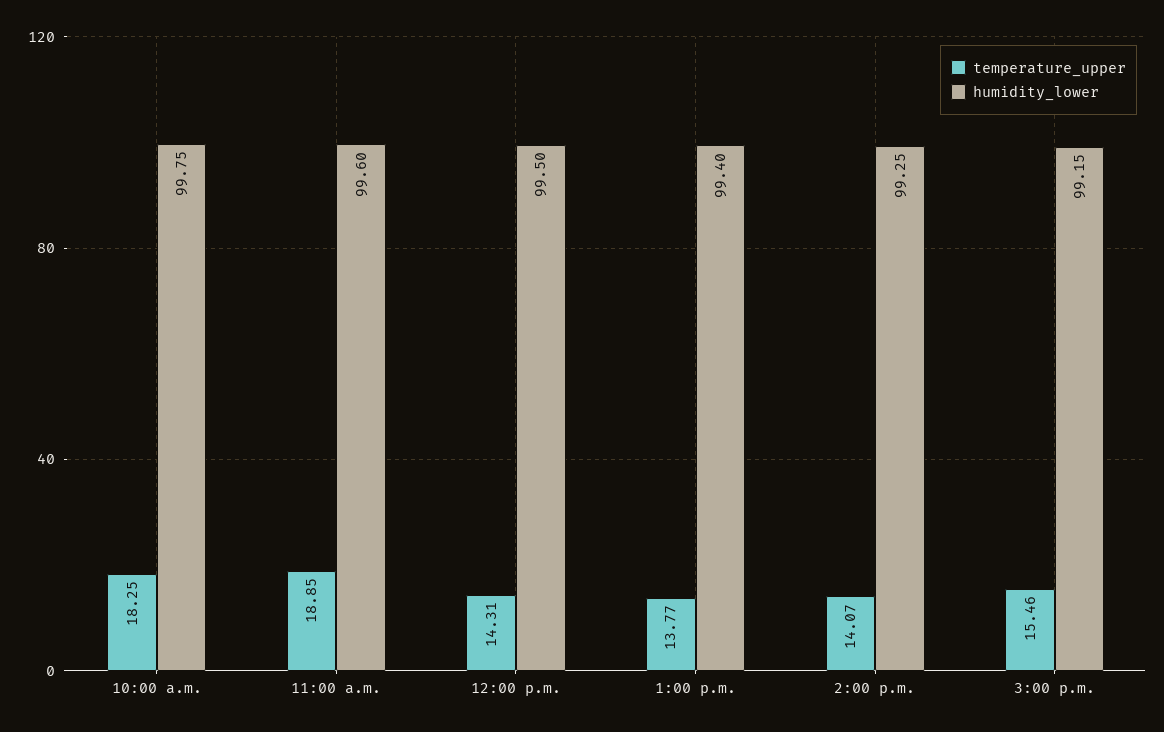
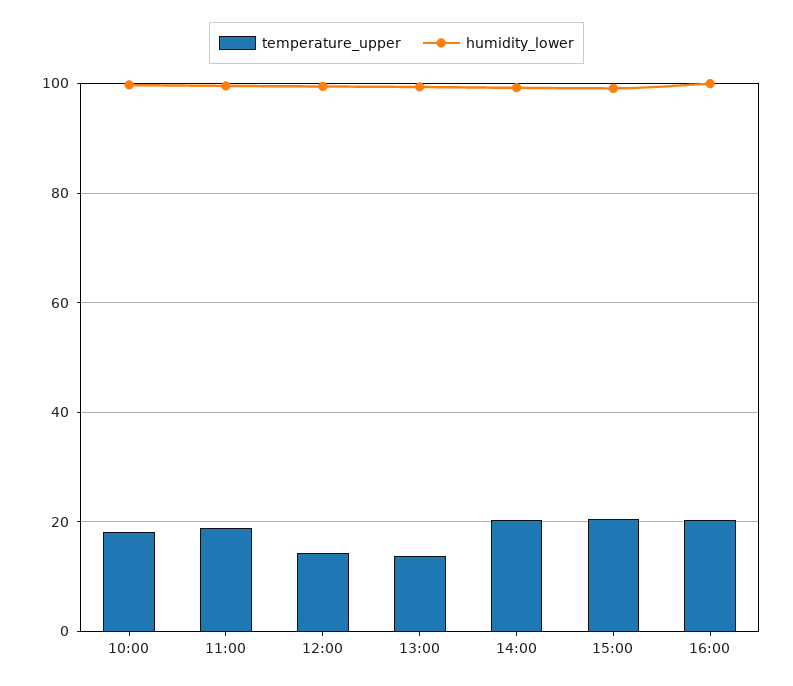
temperature_upper, 2:00 p.m.: 14.07 -> 20
temperature_upper, 3:00 p.m.: 15.46 -> 20
temperature_upper, 16:00: none -> 20
humidity_lower, 16:00: none -> 100

